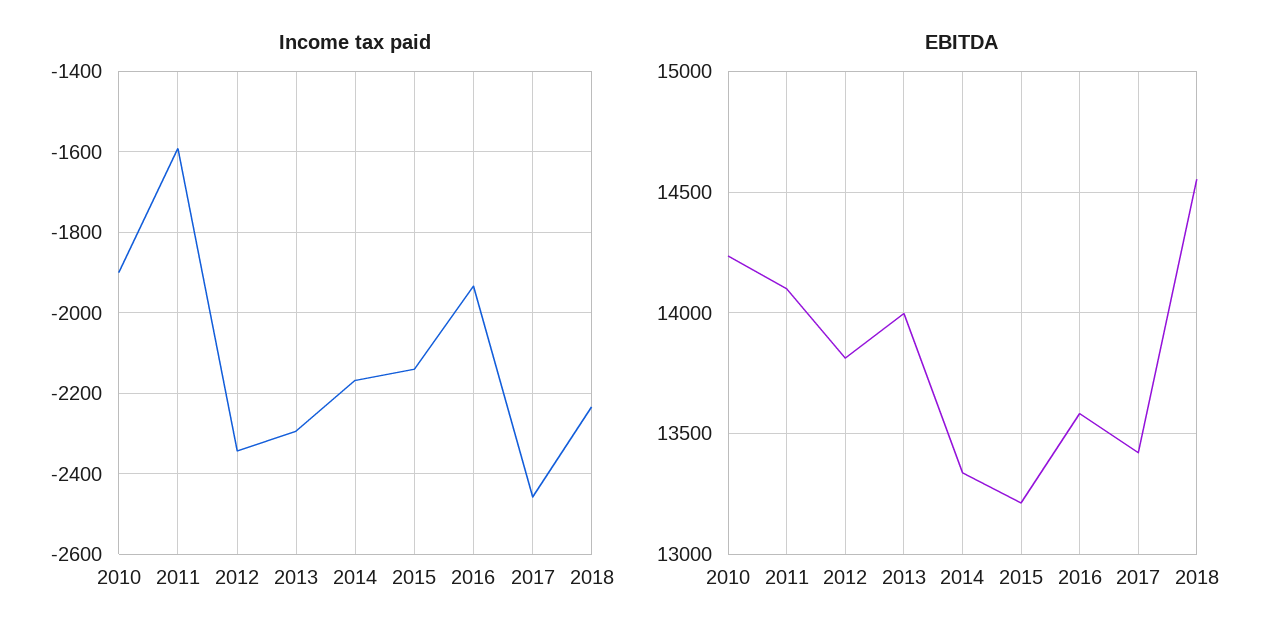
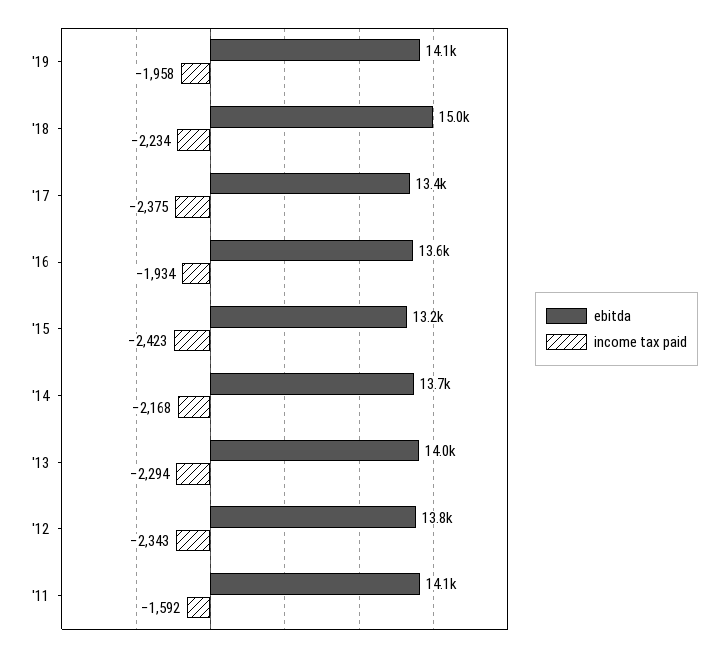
Income tax paid, 2010: -1900 -> none
Income tax paid, 2015: -2140 -> -2423
Income tax paid, 2017: -2460 -> -2375
EBITDA, 2010: 14250 -> none
EBITDA, 2014: 13350 -> 13700
EBITDA, 2018: 14550 -> 15000
EBITDA, '19: none -> 14100
Income tax paid, '19: none -> -1958

